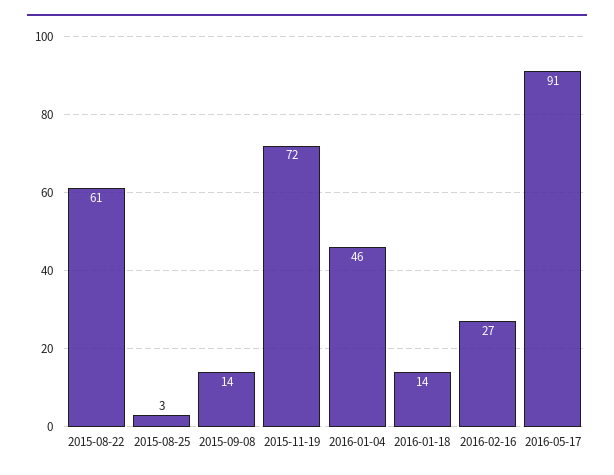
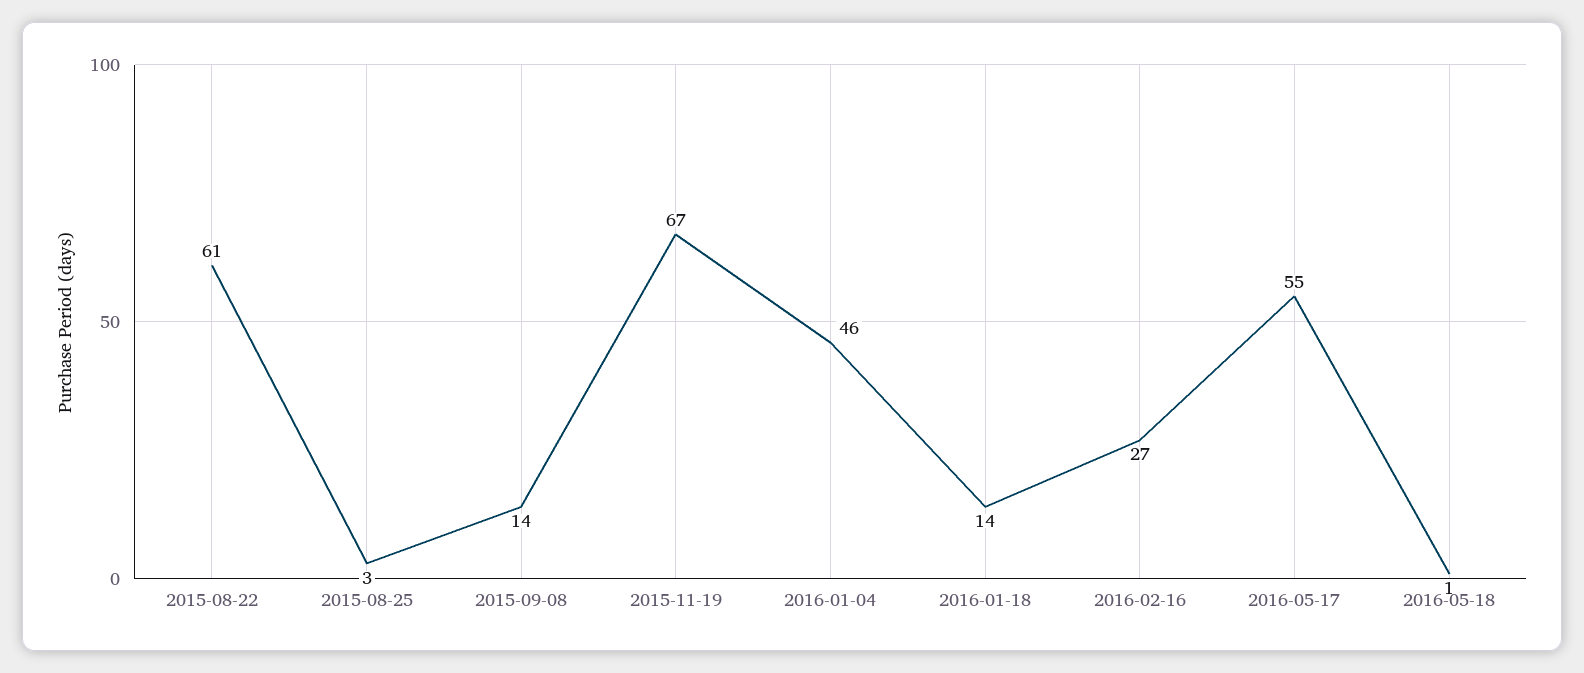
2015-11-19: 72 -> 67
2016-05-17: 91 -> 55
2016-05-18: none -> 1

